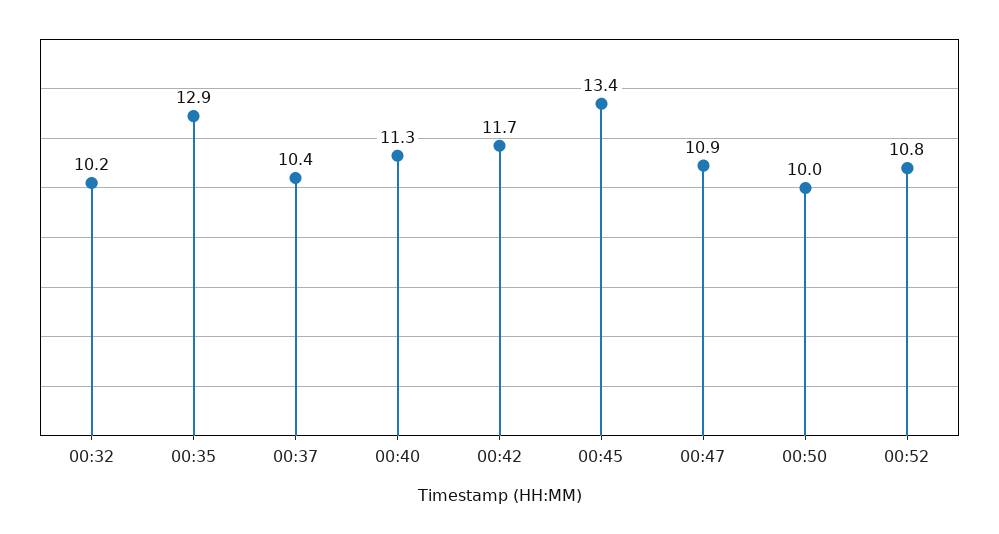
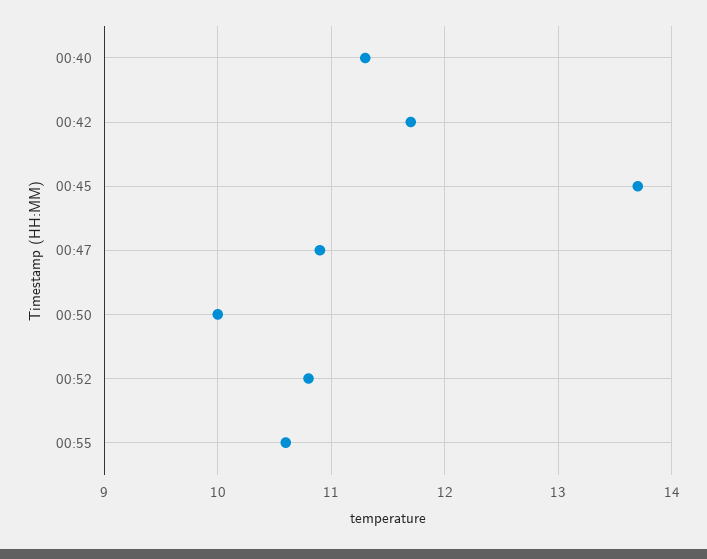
00:32: 10.2 -> none
00:35: 12.9 -> none
00:37: 10.4 -> none
00:45: 13.4 -> 13.7
00:55: none -> 10.6

